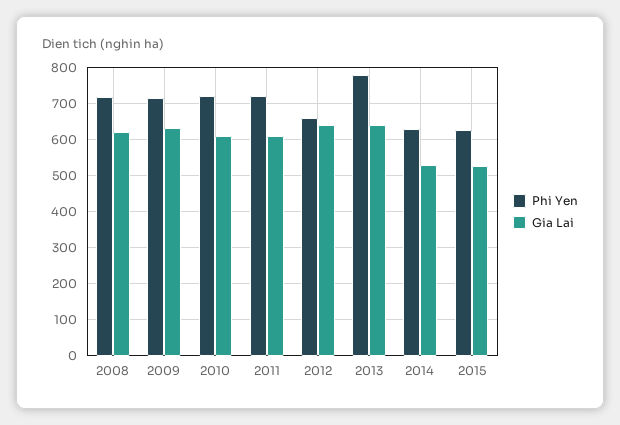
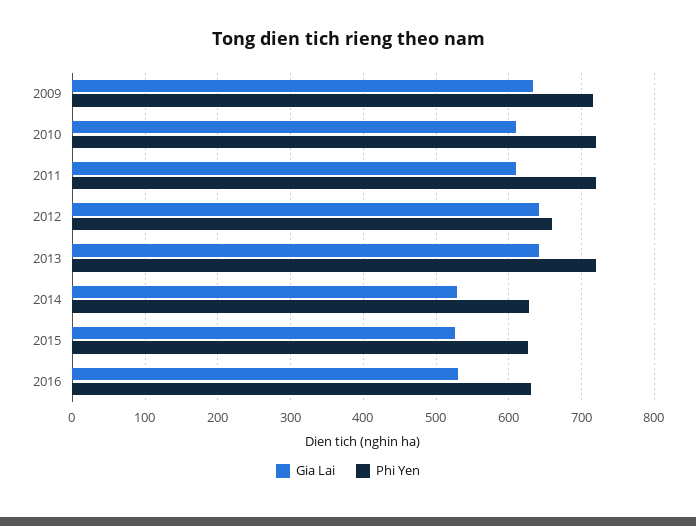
Phi Yen, 2008: 720 -> none
Gia Lai, 2008: 620 -> none
Phi Yen, 2013: 780 -> 720
Gia Lai, 2016: none -> 530
Phi Yen, 2016: none -> 630

